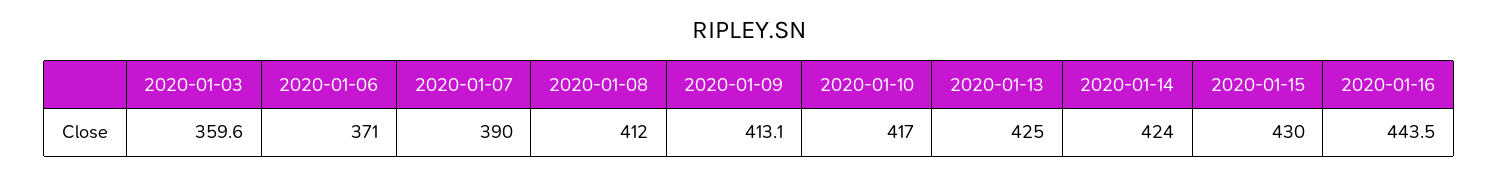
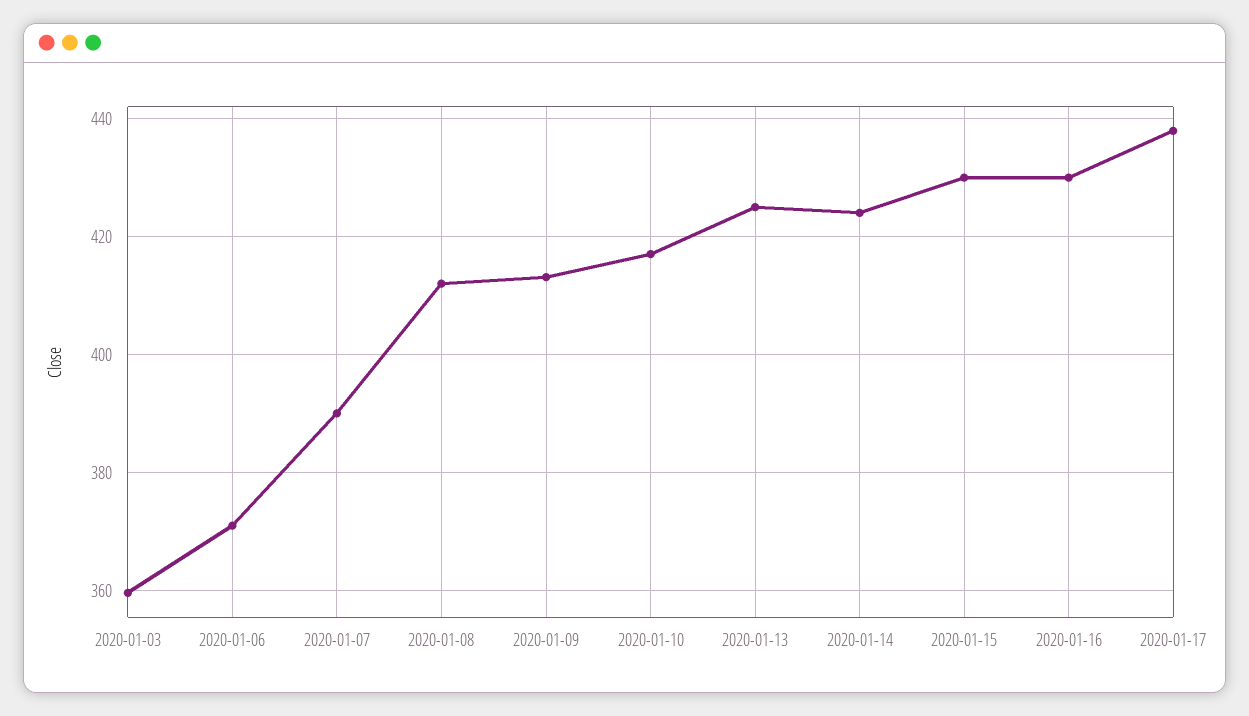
2020-01-16: 443.5 -> 430
2020-01-17: none -> 438

